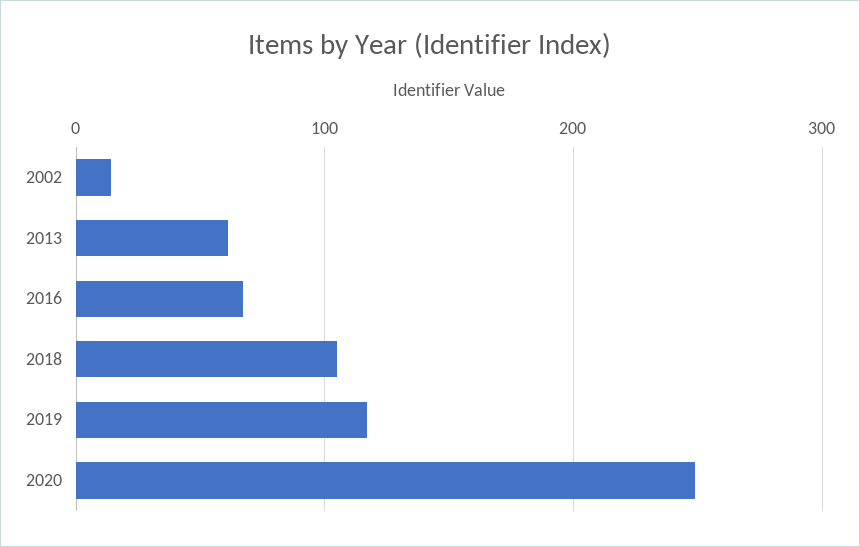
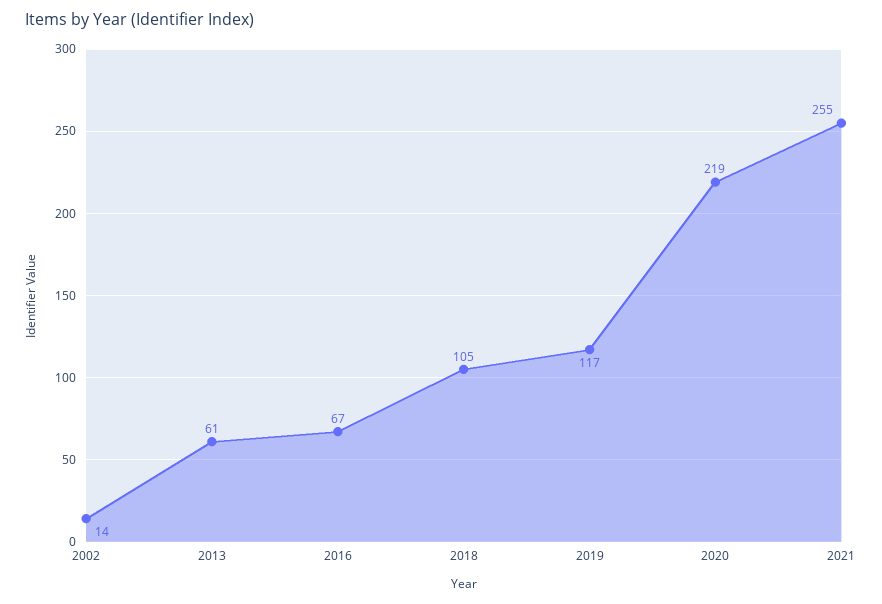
2020: 250 -> 219
2021: none -> 255

